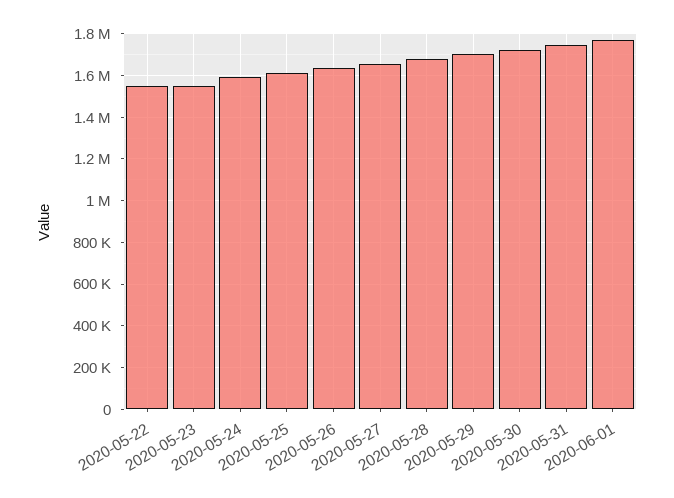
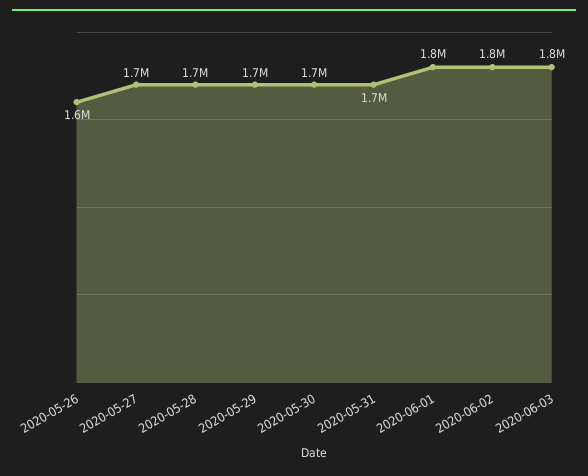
2020-05-22: 1550000 -> none
2020-05-23: 1550000 -> none
2020-05-24: 1600000 -> none
2020-05-25: 1600000 -> none
2020-06-02: none -> 1800000
2020-06-03: none -> 1800000

